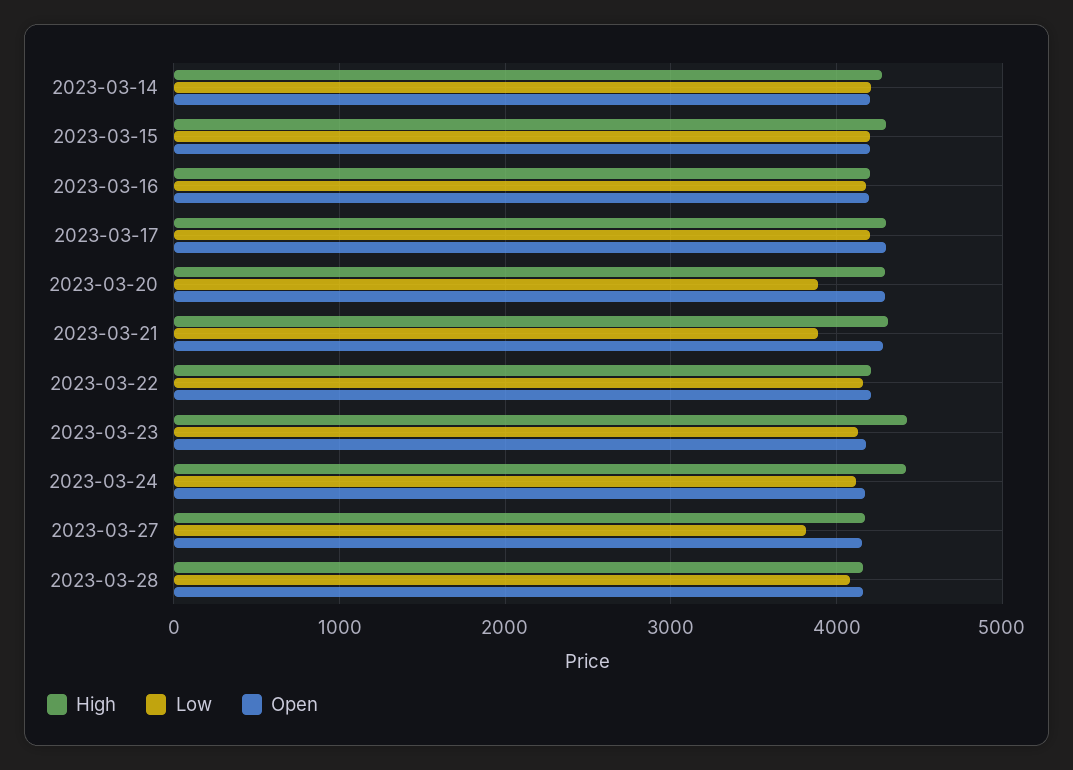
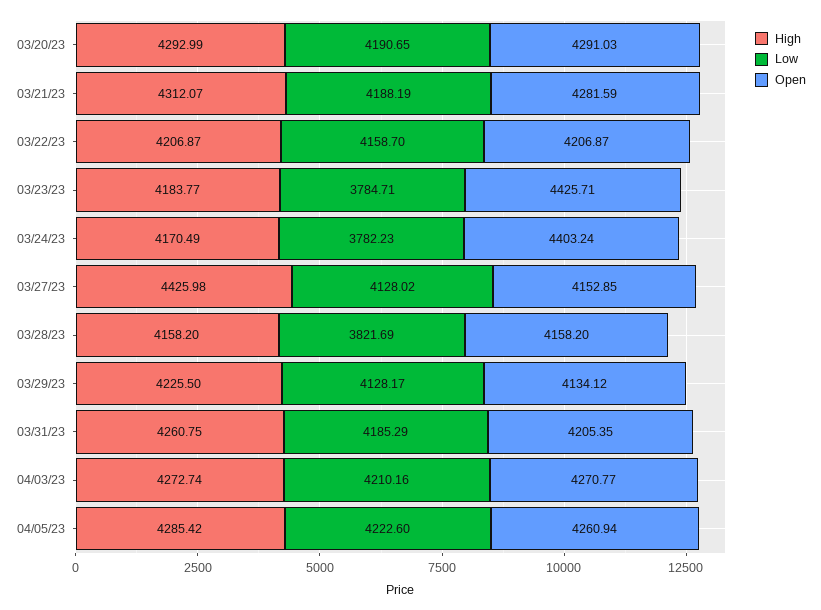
High, 2023-03-14: 4300 -> none
Low, 2023-03-14: 4200 -> none
Open, 2023-03-14: 4200 -> none
High, 2023-03-15: 4300 -> none
Low, 2023-03-15: 4200 -> none
Open, 2023-03-15: 4200 -> none
High, 2023-03-16: 4200 -> none
Low, 2023-03-16: 4200 -> none
Open, 2023-03-16: 4200 -> none
High, 2023-03-17: 4300 -> none
Low, 2023-03-17: 4200 -> none
Open, 2023-03-17: 4300 -> none
Low, 2023-03-20: 3900 -> 4190.65
Low, 2023-03-21: 3900 -> 4188.19
High, 2023-03-23: 4400 -> 4183.77
Low, 2023-03-23: 4100 -> 3784.71
Open, 2023-03-23: 4200 -> 4425.71
High, 2023-03-24: 4400 -> 4170.49
Low, 2023-03-24: 4100 -> 3782.23
Open, 2023-03-24: 4200 -> 4403.24
High, 2023-03-27: 4200 -> 4425.98
Low, 2023-03-27: 3800 -> 4128.02
Low, 2023-03-28: 4100 -> 3821.69
High, 03/29/23: none -> 4225.5
Low, 03/29/23: none -> 4128.17
Open, 03/29/23: none -> 4134.12
High, 03/31/23: none -> 4260.75
Low, 03/31/23: none -> 4185.29
Open, 03/31/23: none -> 4205.35
High, 04/03/23: none -> 4272.74
Low, 04/03/23: none -> 4210.16
Open, 04/03/23: none -> 4270.77
High, 04/05/23: none -> 4285.42
Low, 04/05/23: none -> 4222.6
Open, 04/05/23: none -> 4260.94

